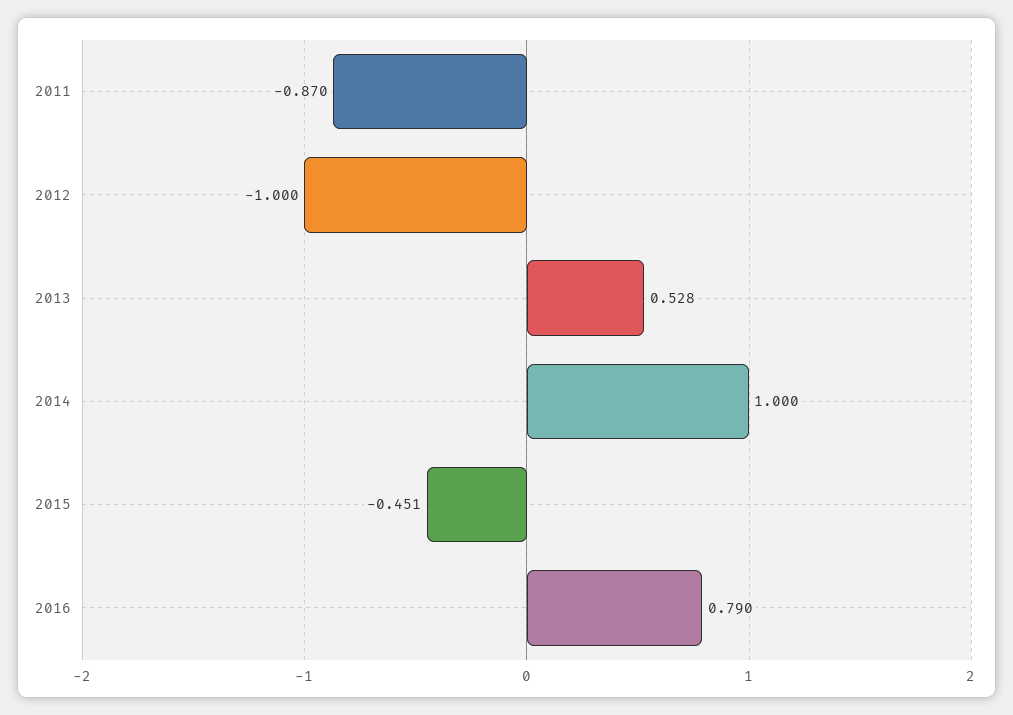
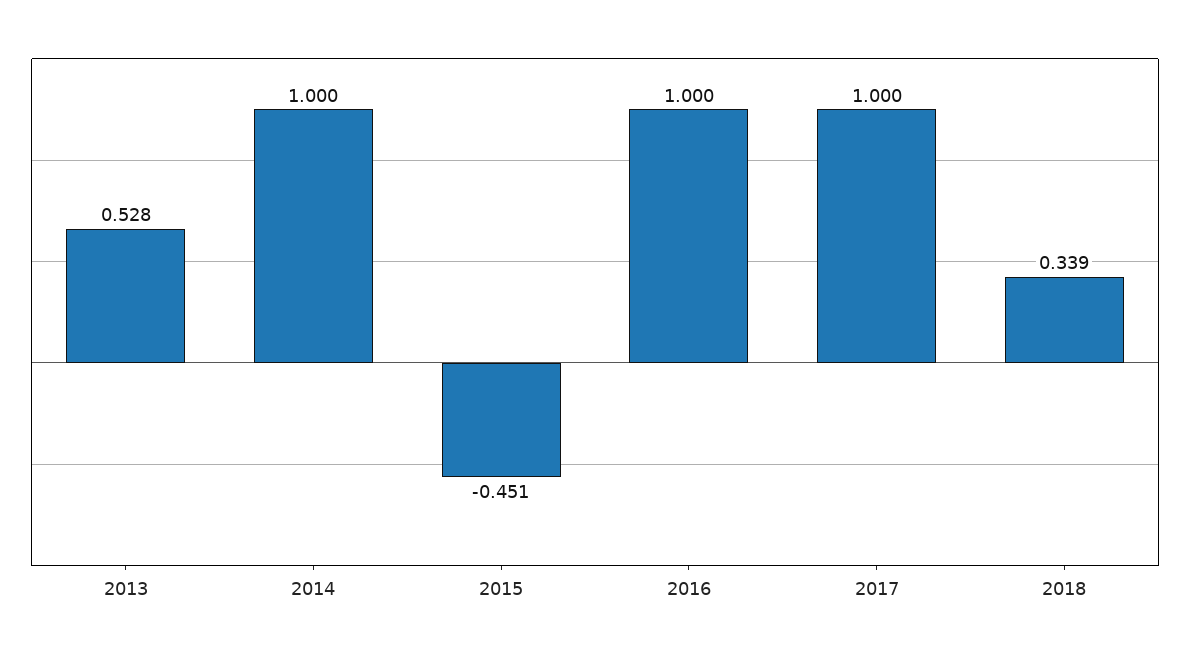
2011: -0.87 -> none
2012: -1 -> none
2016: 0.79 -> 1
2017: none -> 1
2018: none -> 0.339

